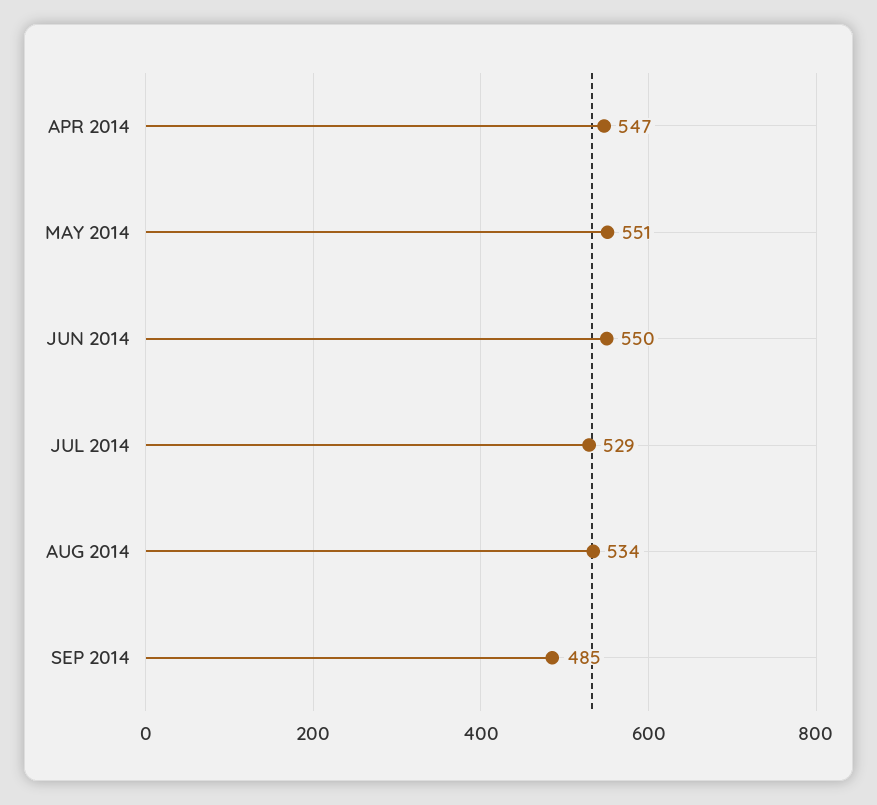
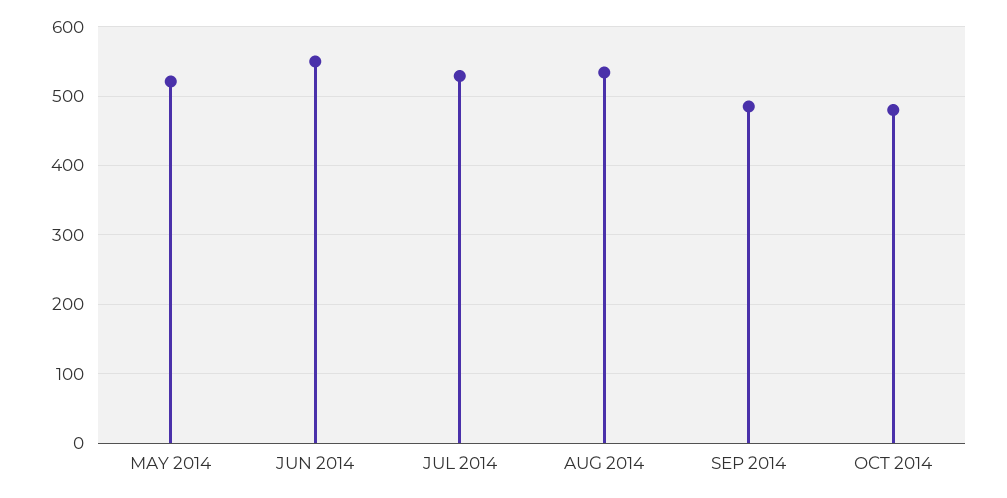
APR 2014: 547 -> none
MAY 2014: 551 -> 520
OCT 2014: none -> 480

